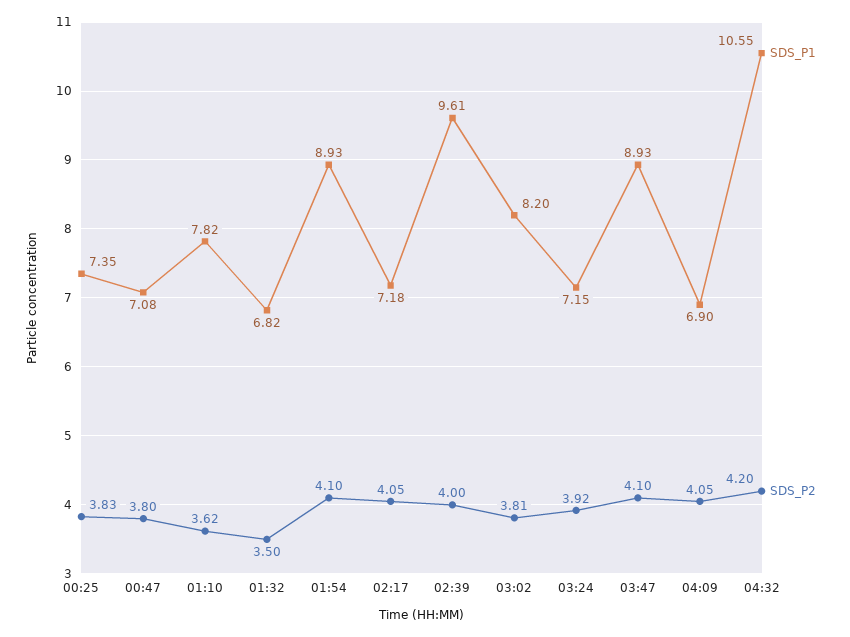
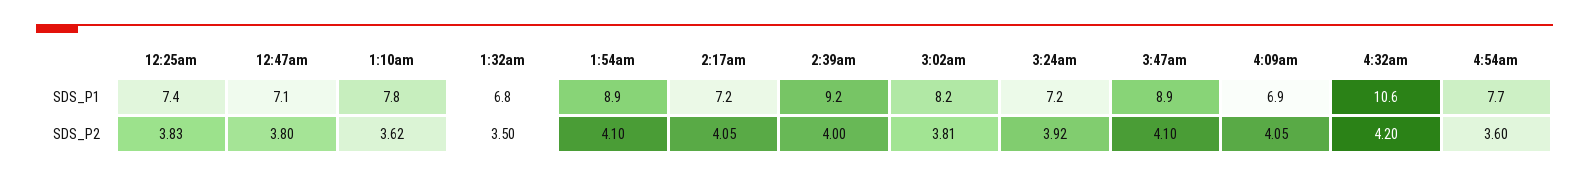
SDS_P1, 02:39: 9.61 -> 9.2
SDS_P1, 4:54am: none -> 7.7
SDS_P2, 4:54am: none -> 3.6

